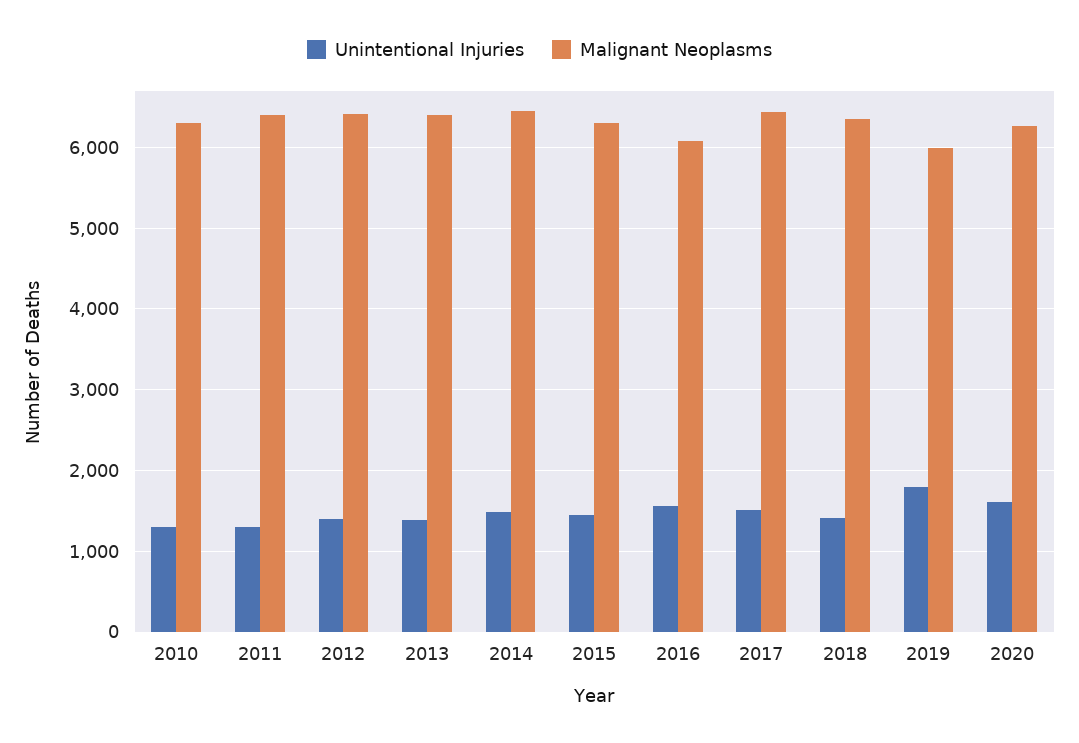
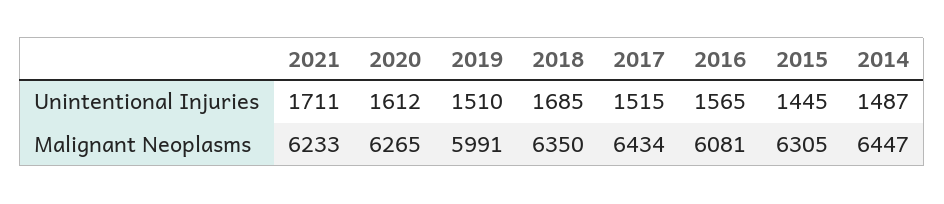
Unintentional Injuries, 2010: 1300 -> none
Malignant Neoplasms, 2010: 6300 -> none
Unintentional Injuries, 2011: 1300 -> none
Malignant Neoplasms, 2011: 6400 -> none
Unintentional Injuries, 2012: 1400 -> none
Malignant Neoplasms, 2012: 6400 -> none
Unintentional Injuries, 2013: 1400 -> none
Malignant Neoplasms, 2013: 6400 -> none
Unintentional Injuries, 2018: 1400 -> 1685
Unintentional Injuries, 2019: 1800 -> 1510
Unintentional Injuries, 2021: none -> 1711
Malignant Neoplasms, 2021: none -> 6233

